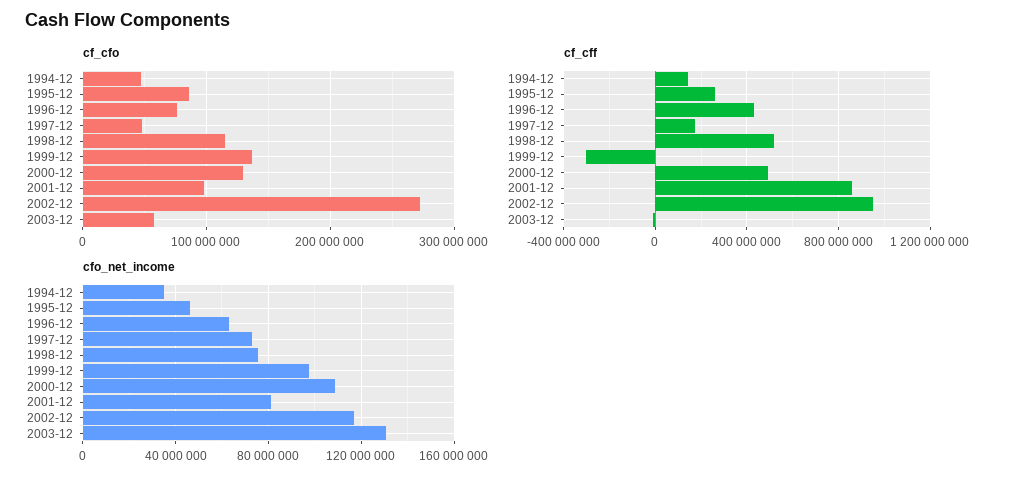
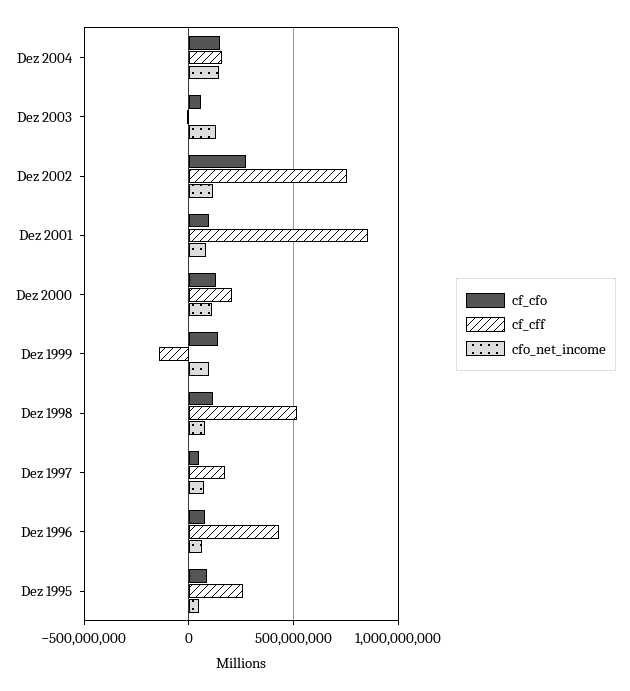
cf_cfo, 1994-12: 50000000 -> none
cf_cff, 1994-12: 150000000 -> none
cf_cff, 1999-12: -300000000 -> -150000000
cf_cff, 2000-12: 500000000 -> 200000000
cf_cff, 2002-12: 950000000 -> 750000000
cfo_net_income, 1994-12: 35000000 -> none
cf_cfo, Dez 2004: none -> 150000000
cf_cff, Dez 2004: none -> 150000000
cfo_net_income, Dez 2004: none -> 150000000

